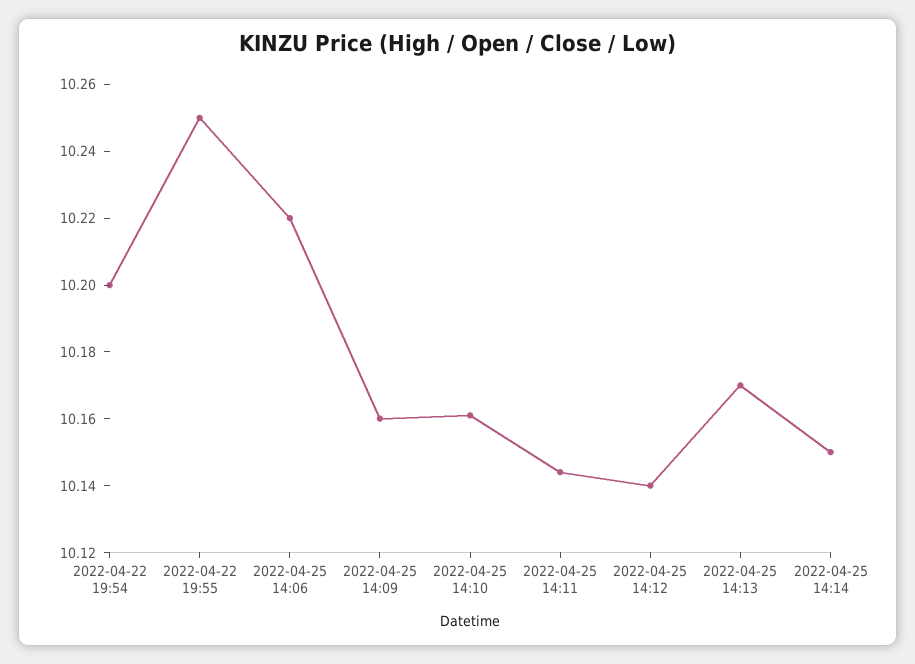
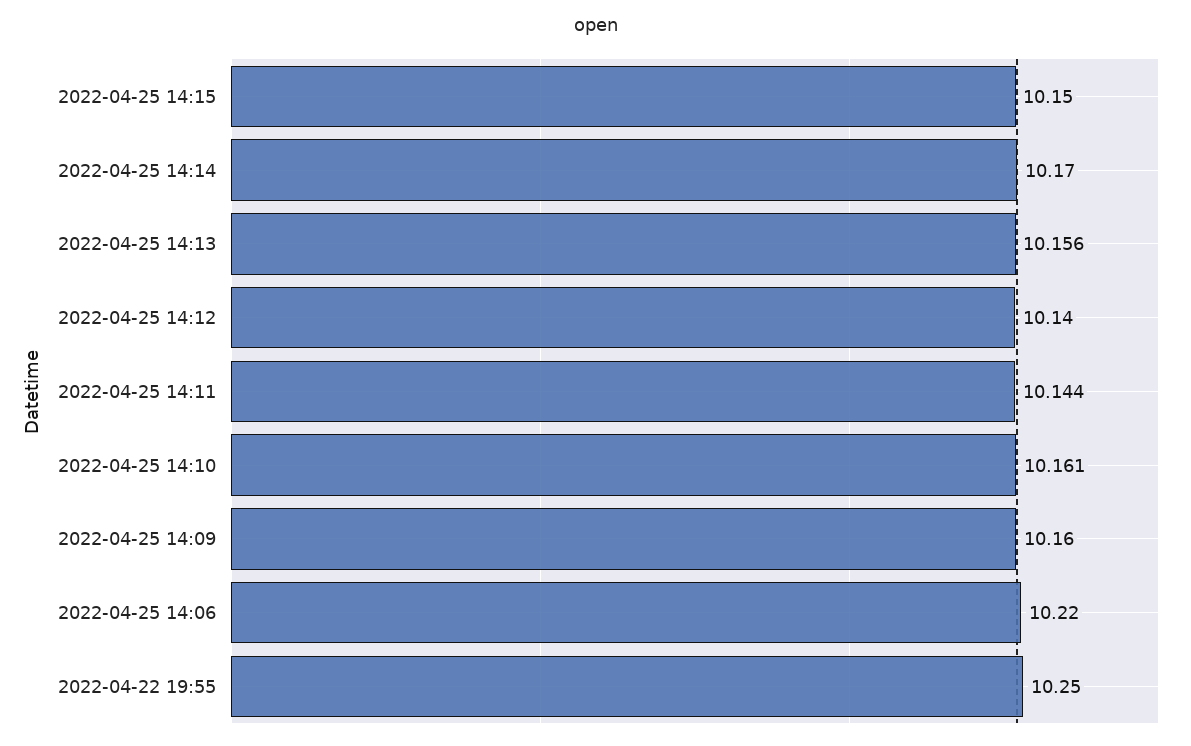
2022-04-22 19:54: 10.2 -> none
2022-04-25 14:13: 10.17 -> 10.156
2022-04-25 14:14: 10.15 -> 10.17
2022-04-25 14:15: none -> 10.15

